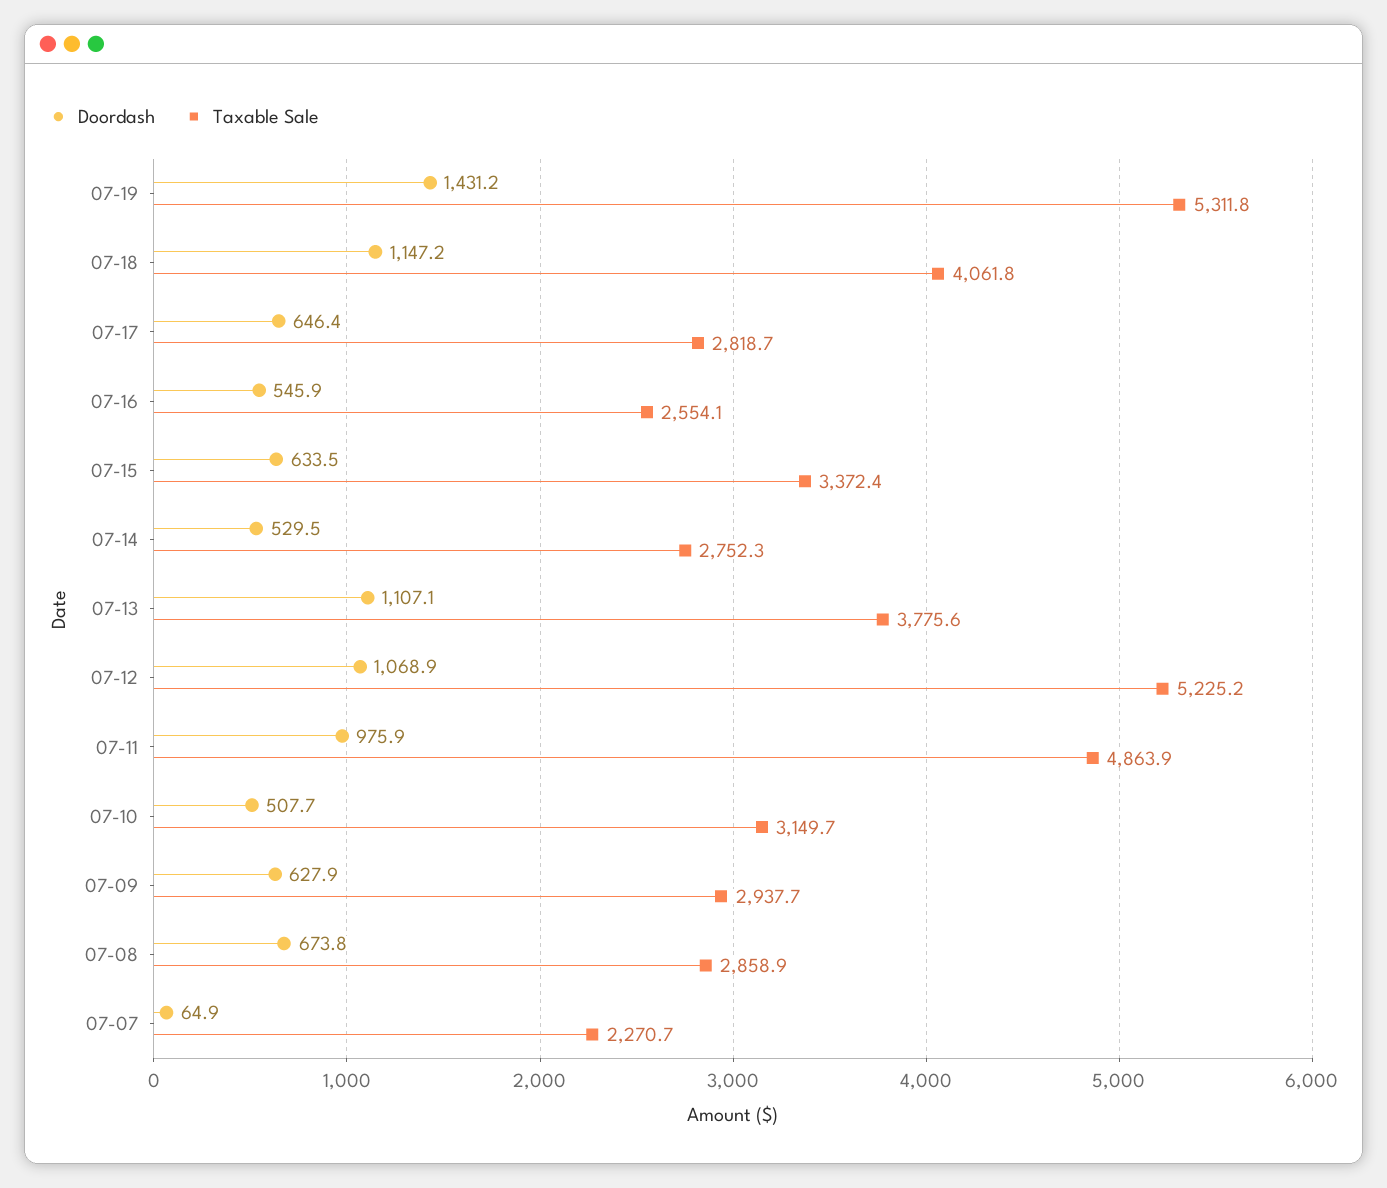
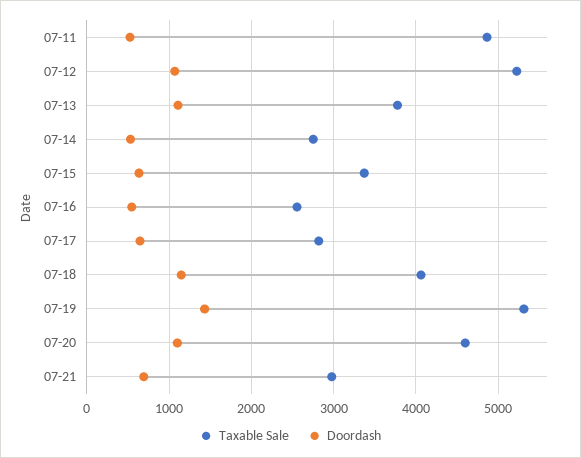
Doordash, 07-11: 975.9 -> 500
Doordash, 07-10: 507.7 -> none
Taxable Sale, 07-10: 3149.7 -> none
Doordash, 07-09: 627.9 -> none
Taxable Sale, 07-09: 2937.7 -> none
Doordash, 07-08: 673.8 -> none
Taxable Sale, 07-08: 2858.9 -> none
Doordash, 07-07: 64.9 -> none
Taxable Sale, 07-07: 2270.7 -> none
Taxable Sale, 07-20: none -> 4600
Doordash, 07-20: none -> 1100
Taxable Sale, 07-21: none -> 3000
Doordash, 07-21: none -> 700

